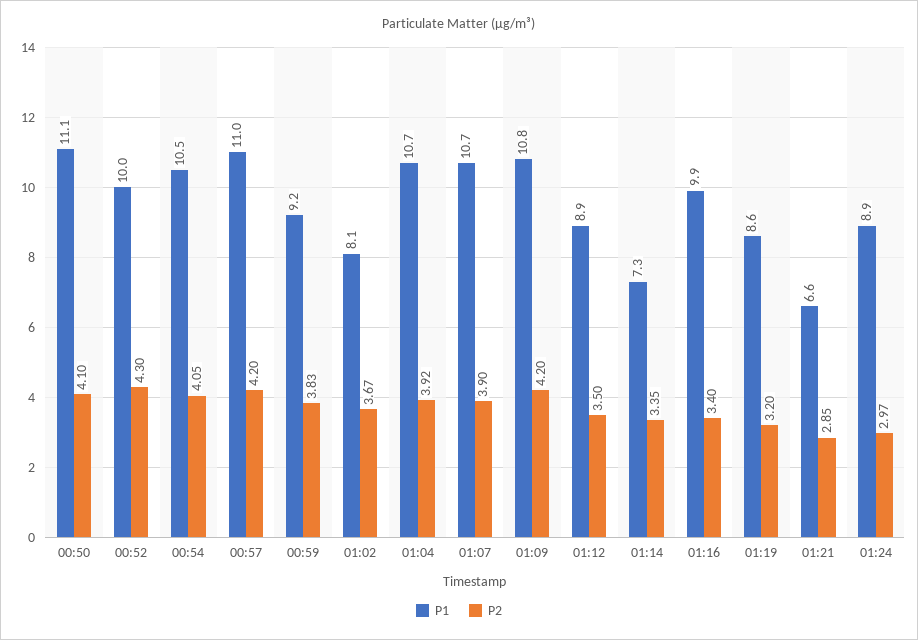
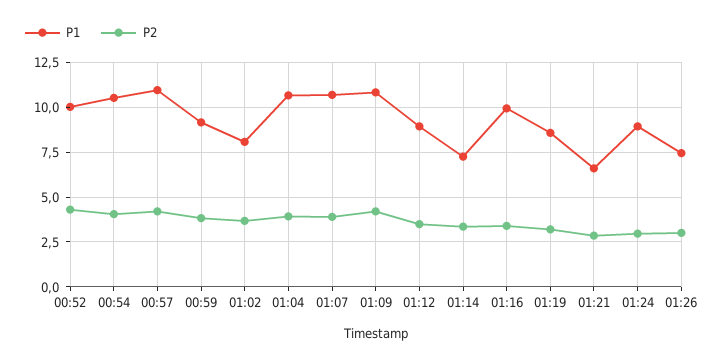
P1, 00:50: 11.1 -> none
P2, 00:50: 4.1 -> none
P1, 01:26: none -> 7.5
P2, 01:26: none -> 3

